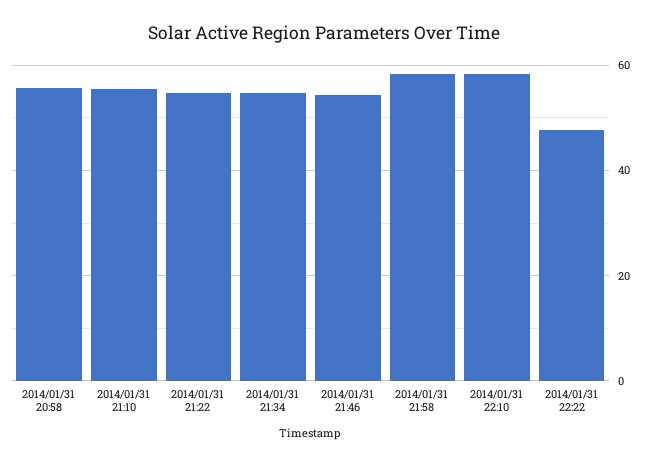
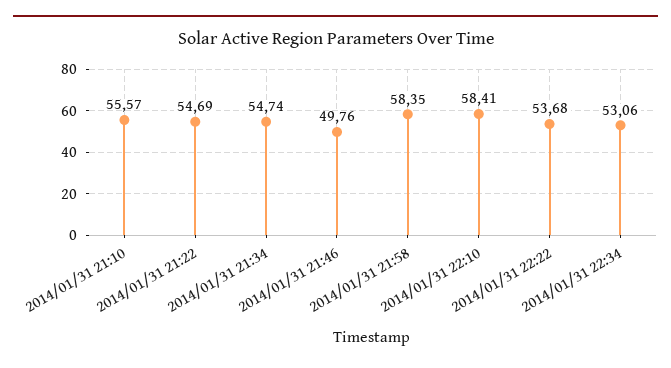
2014/01/31 20:58: 56 -> none
2014/01/31 21:46: 54 -> 49.76
2014/01/31 22:22: 48 -> 53.68
2014/01/31 22:34: none -> 53.06

